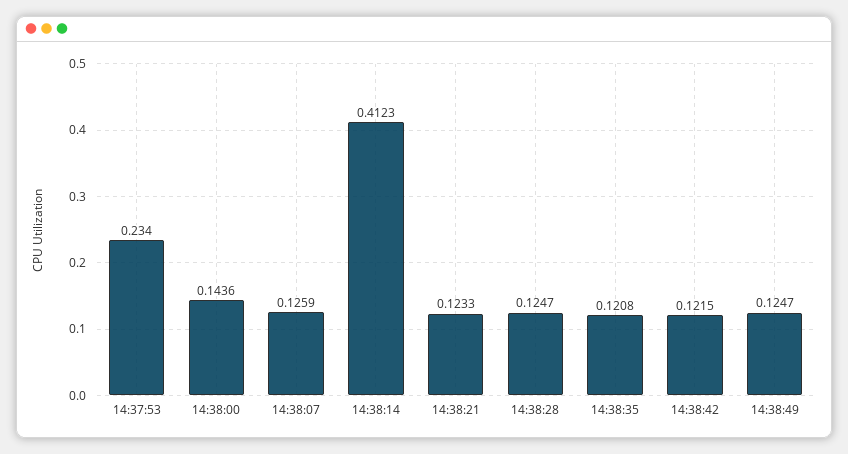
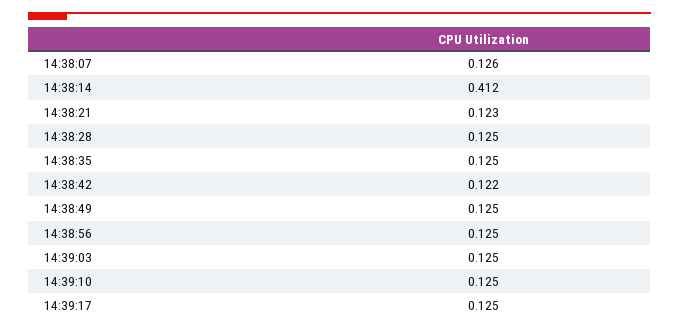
14:37:53: 0.234 -> none
14:38:00: 0.1436 -> none
14:38:35: 0.1208 -> 0.125
14:38:56: none -> 0.125
14:39:03: none -> 0.125
14:39:10: none -> 0.125
14:39:17: none -> 0.125

